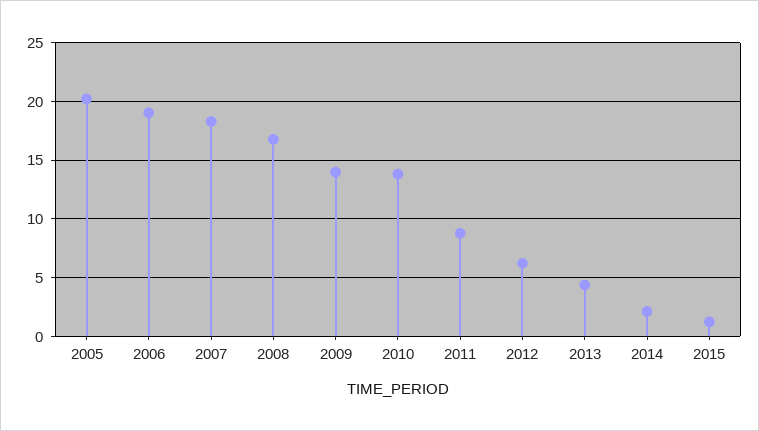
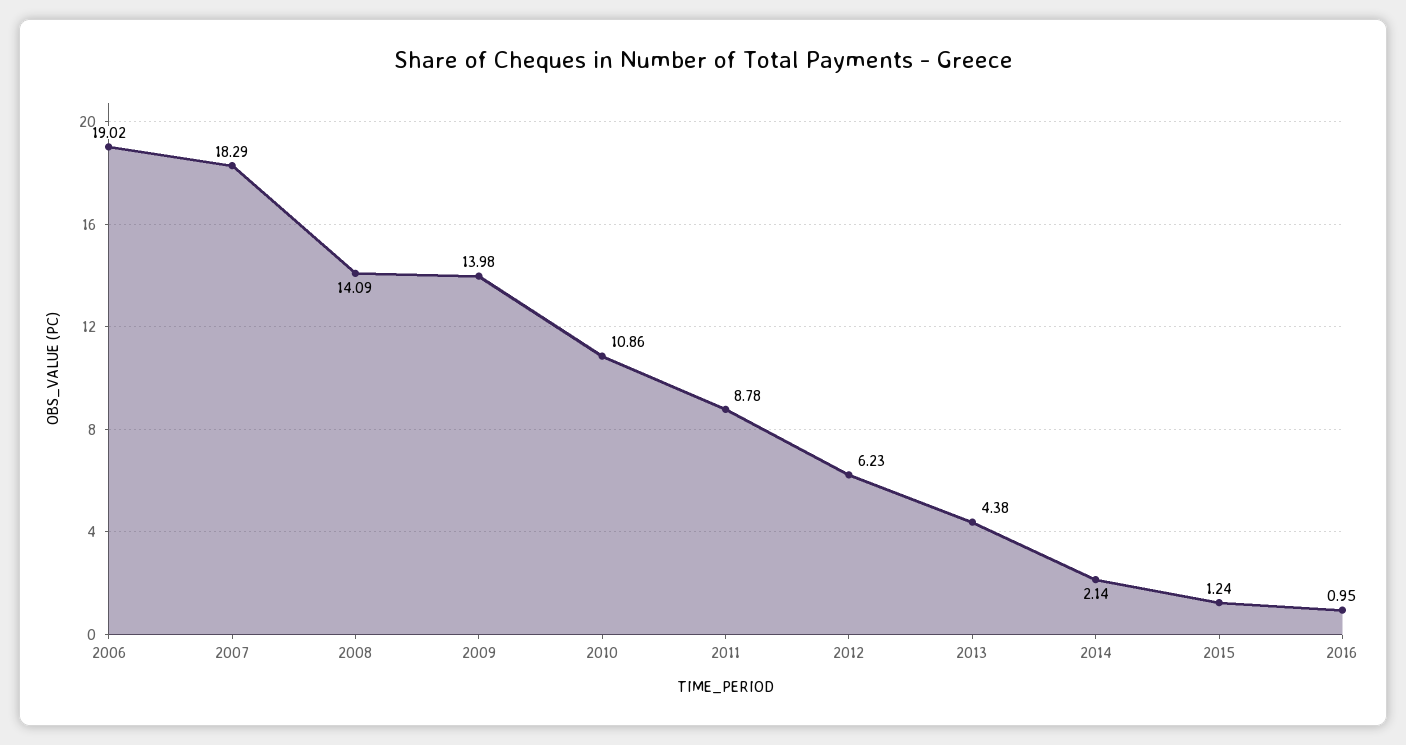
2005: 20 -> none
2008: 17 -> 14.09
2010: 14 -> 10.86
2016: none -> 0.95

